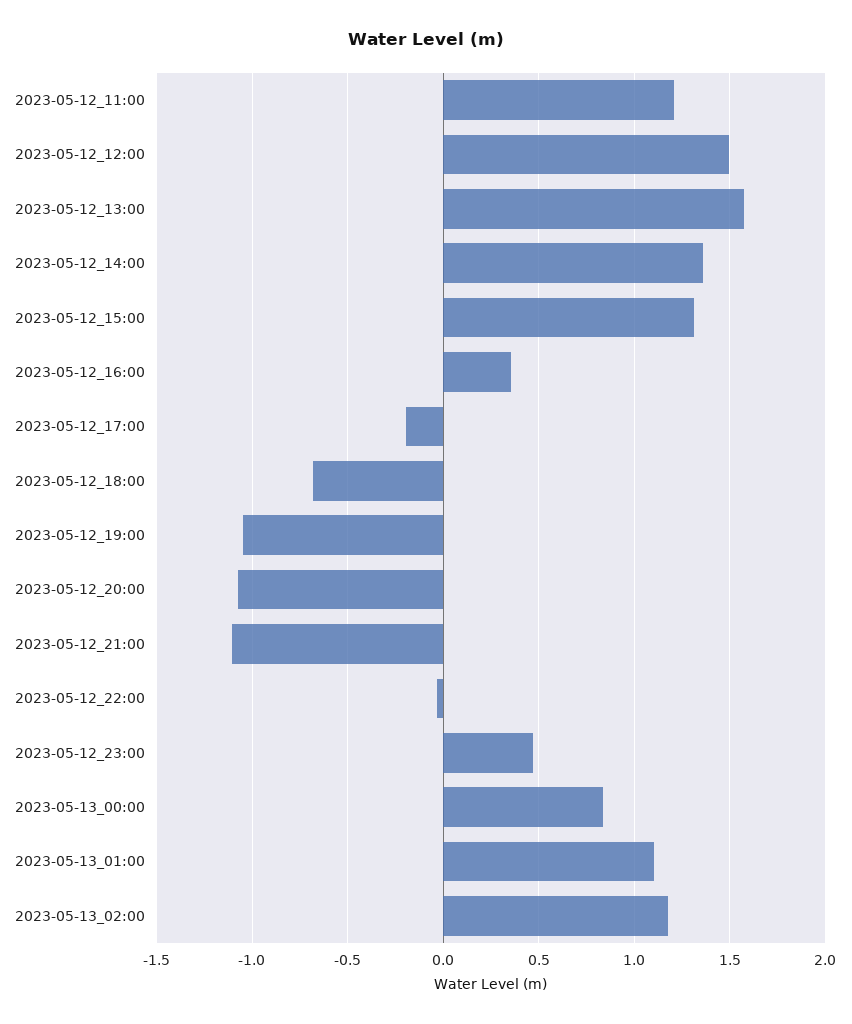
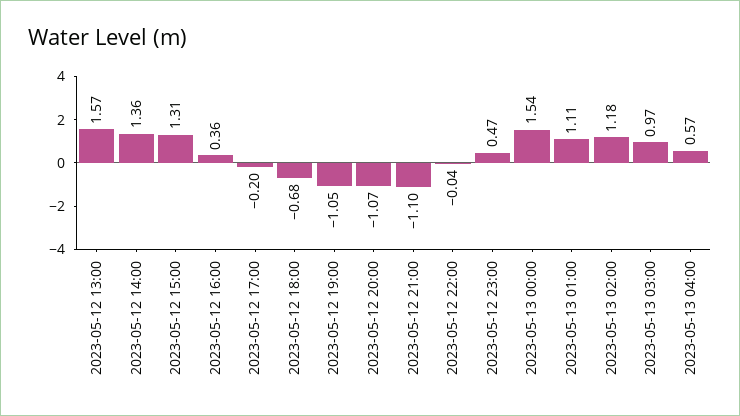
2023-05-12_11:00: 1.2 -> none
2023-05-12_12:00: 1.5 -> none
2023-05-13_00:00: 0.85 -> 1.54
2023-05-13 03:00: none -> 0.97
2023-05-13 04:00: none -> 0.57

